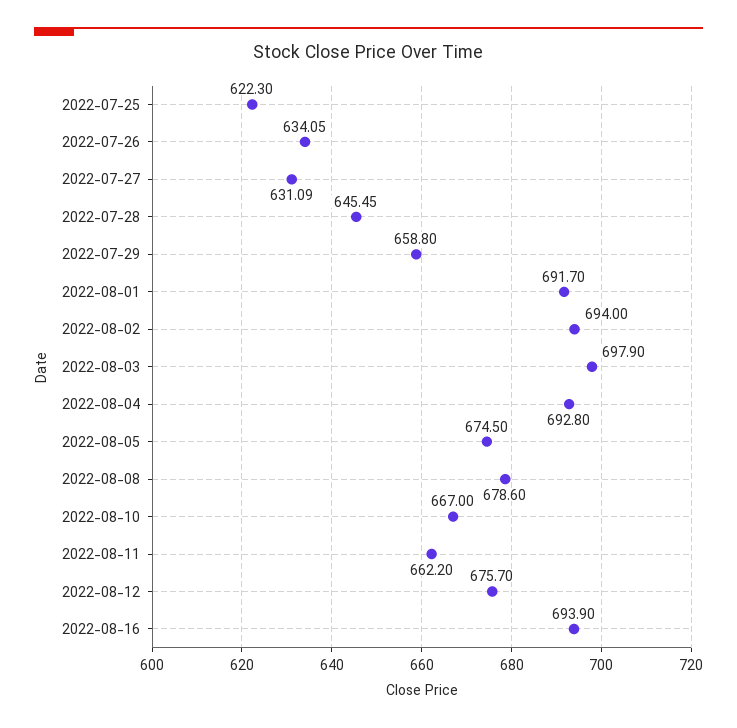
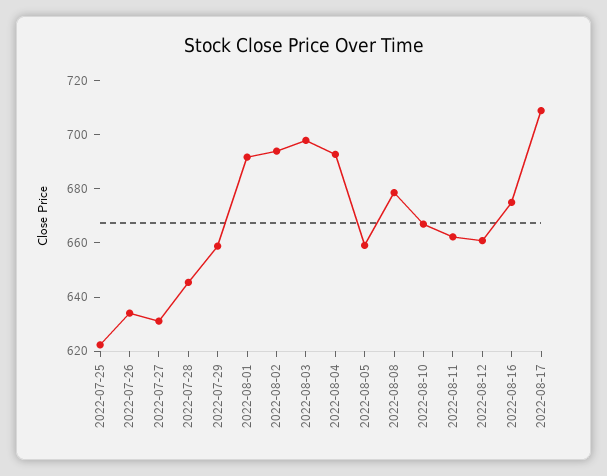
2022-08-05: 674.5 -> 660
2022-08-12: 675.7 -> 660
2022-08-16: 693.9 -> 675
2022-08-17: none -> 710

